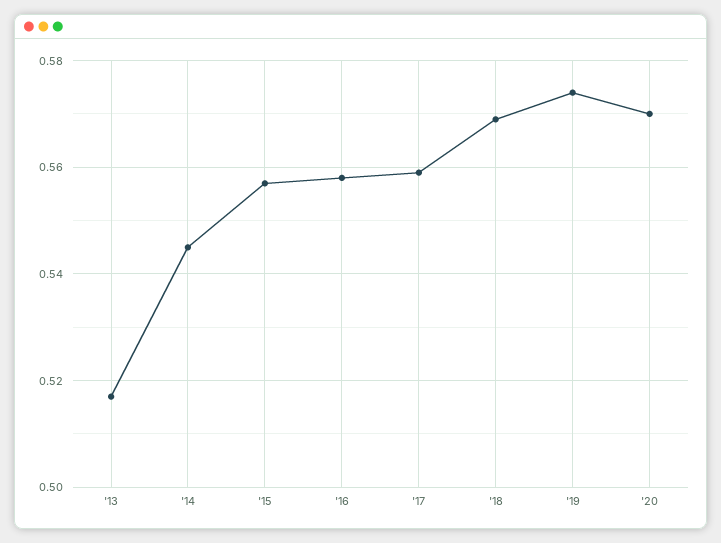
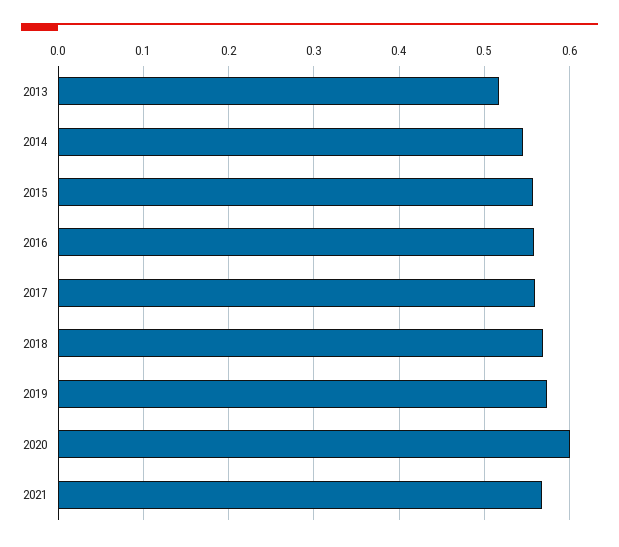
'20: 0.57 -> 0.6
2021: none -> 0.57

